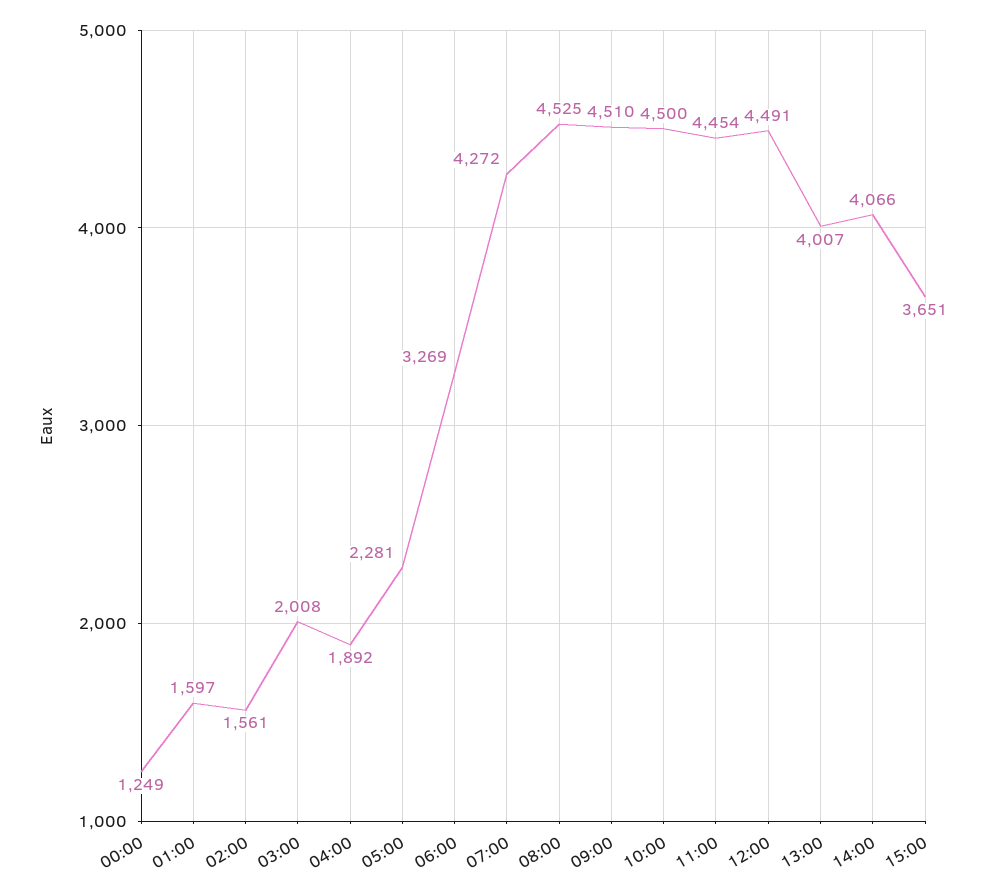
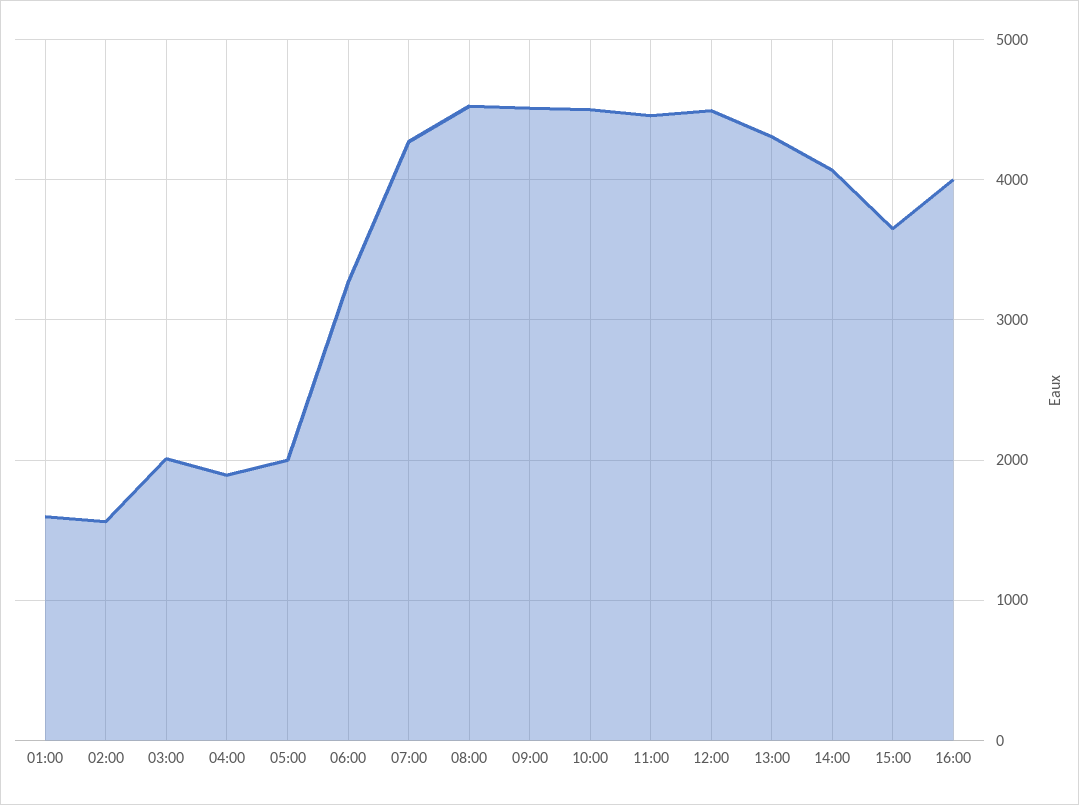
00:00: 1249 -> none
05:00: 2281 -> 2000
13:00: 4007 -> 4300
16:00: none -> 4000

